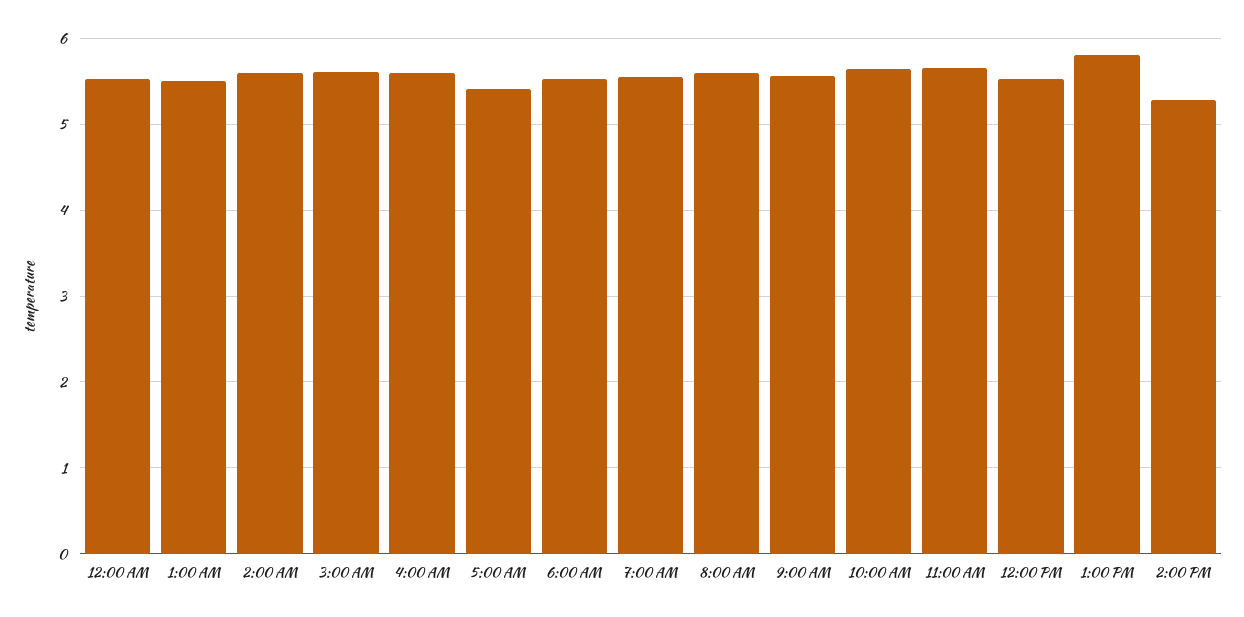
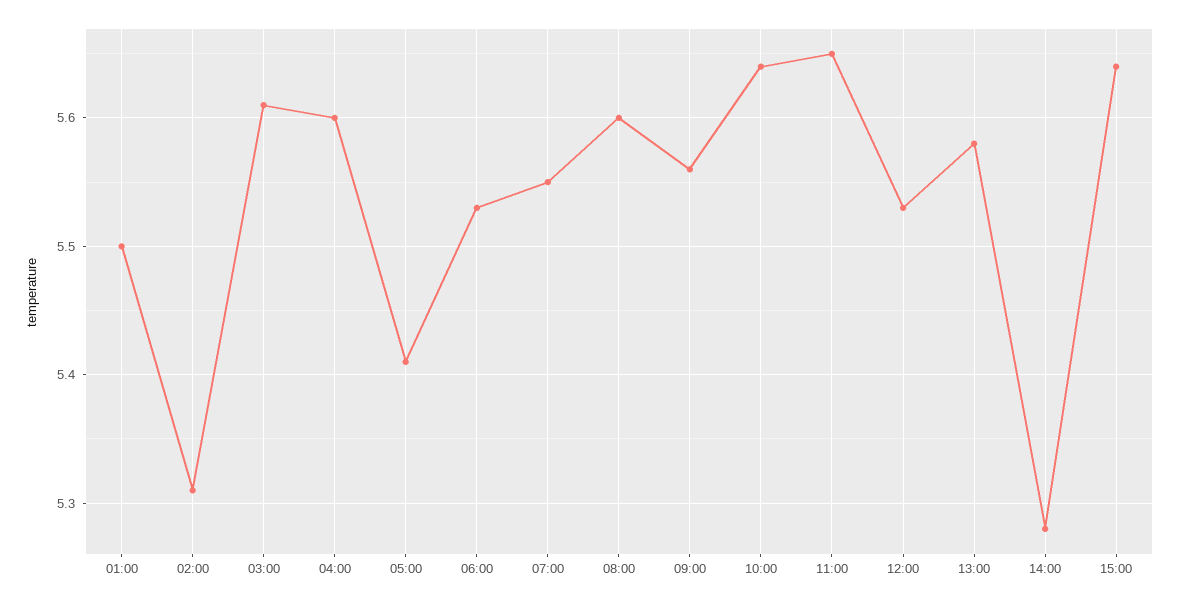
12:00 AM: 5.5 -> none
2:00 AM: 5.6 -> 5.31
1:00 PM: 5.8 -> 5.58
15:00: none -> 5.64

